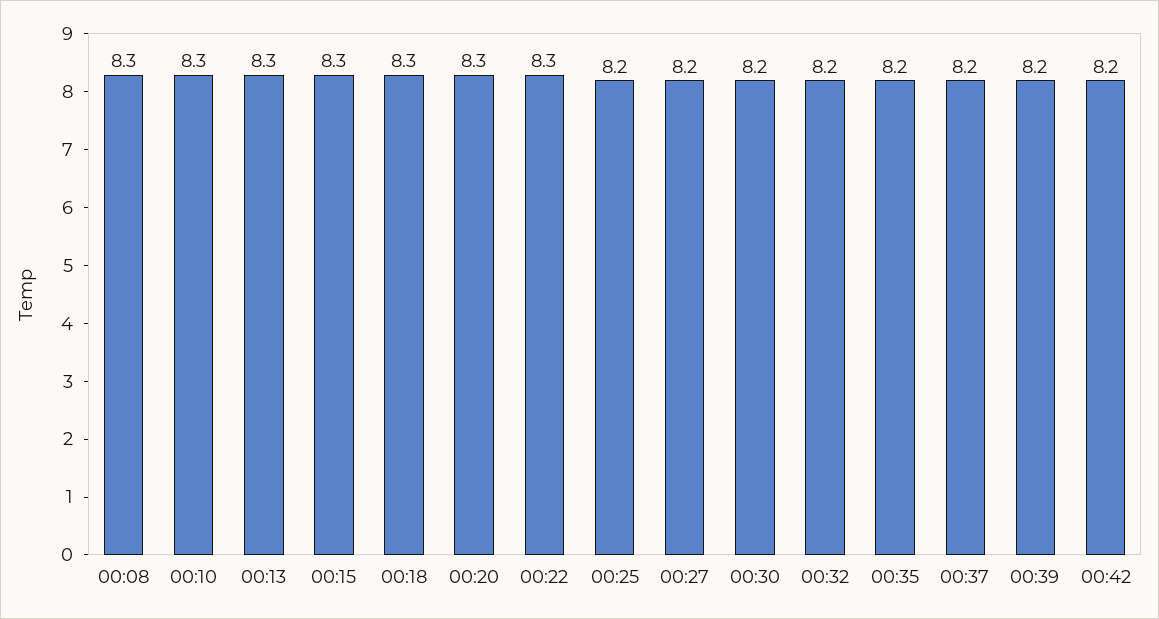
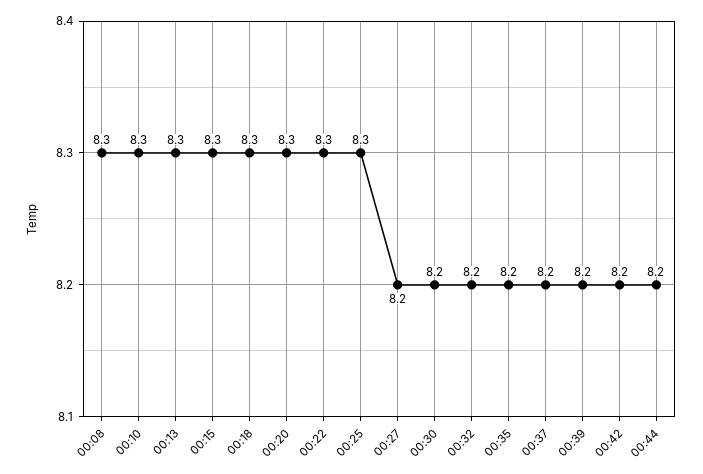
00:25: 8.2 -> 8.3
00:44: none -> 8.2

